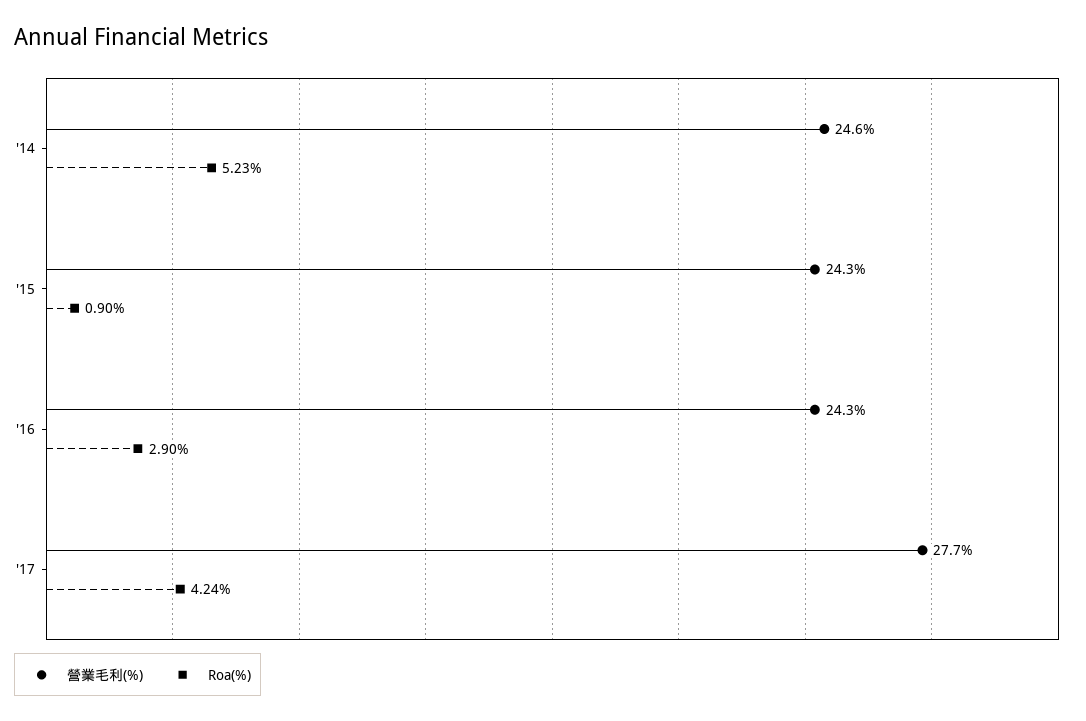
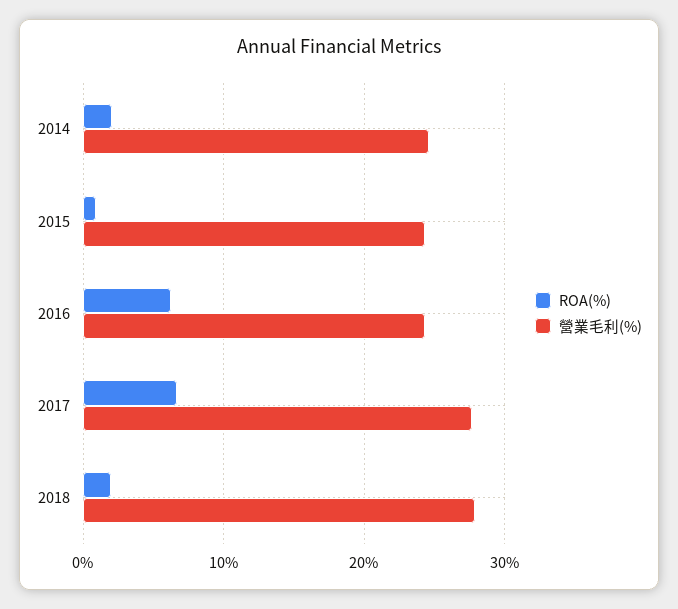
Roa(%), '14: 5.23 -> 2
Roa(%), '16: 2.9 -> 6
Roa(%), '17: 4.24 -> 7
Roa(%), 2018: none -> 2
營業毛利(%), 2018: none -> 28

